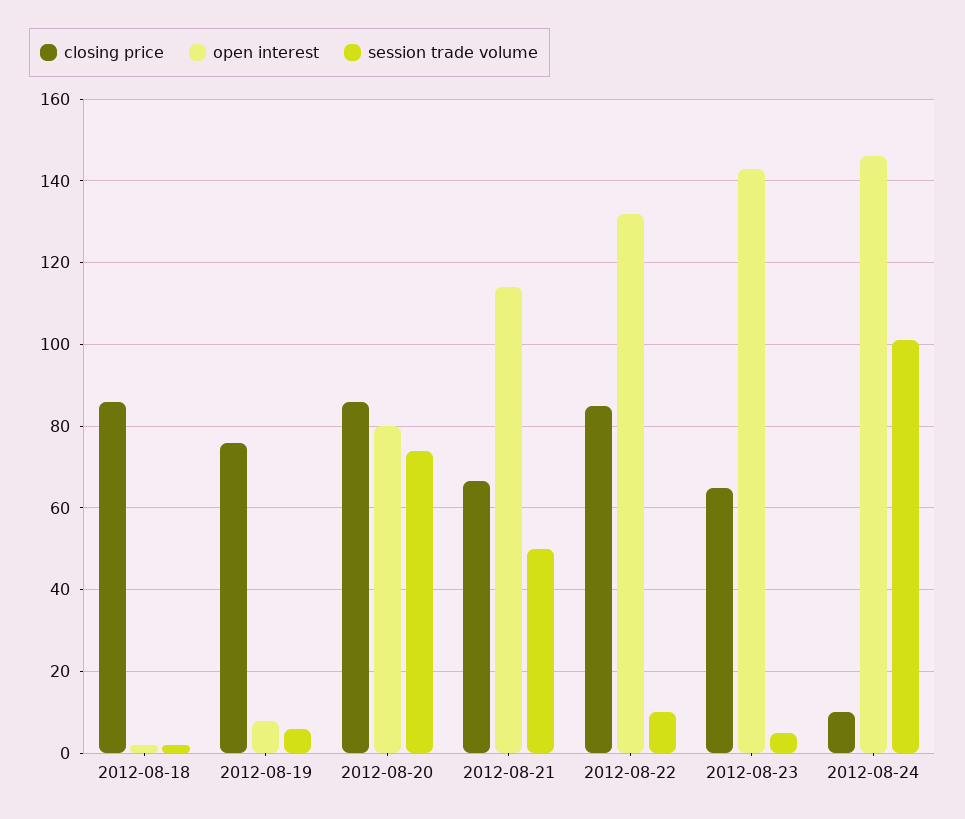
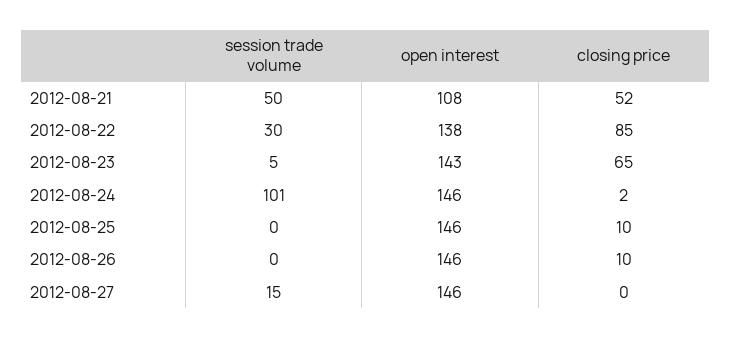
closing price, 2012-08-18: 86 -> none
open interest, 2012-08-18: 2 -> none
session trade volume, 2012-08-18: 2 -> none
closing price, 2012-08-19: 76 -> none
open interest, 2012-08-19: 8 -> none
session trade volume, 2012-08-19: 6 -> none
closing price, 2012-08-20: 86 -> none
open interest, 2012-08-20: 80 -> none
session trade volume, 2012-08-20: 74 -> none
closing price, 2012-08-21: 66 -> 52
open interest, 2012-08-21: 114 -> 108
open interest, 2012-08-22: 132 -> 138
session trade volume, 2012-08-22: 10 -> 30
closing price, 2012-08-24: 10 -> 2
session trade volume, 2012-08-25: none -> 0
open interest, 2012-08-25: none -> 146
closing price, 2012-08-25: none -> 10
session trade volume, 2012-08-26: none -> 0
open interest, 2012-08-26: none -> 146
closing price, 2012-08-26: none -> 10
session trade volume, 2012-08-27: none -> 15
open interest, 2012-08-27: none -> 146
closing price, 2012-08-27: none -> 0

